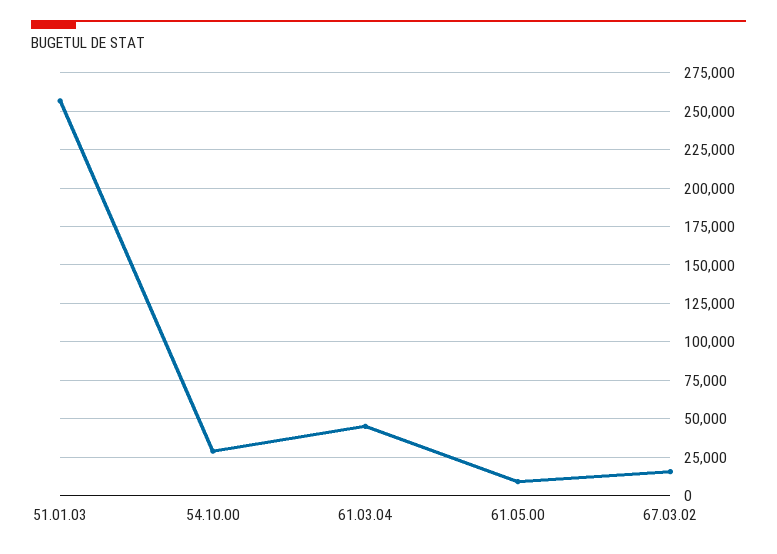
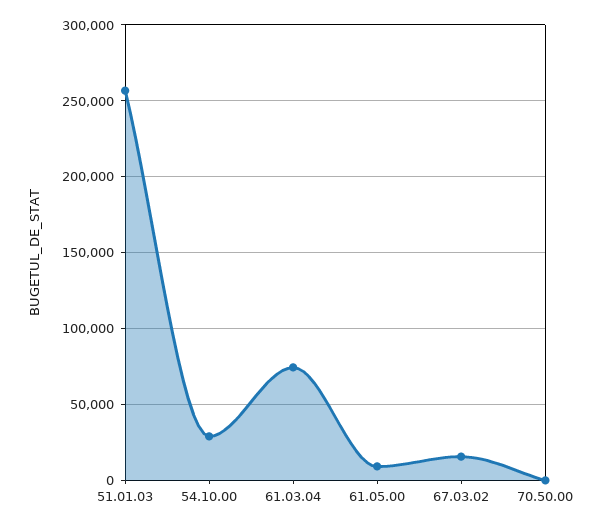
61.03.04: 45000 -> 75000
70.50.00: none -> 0

